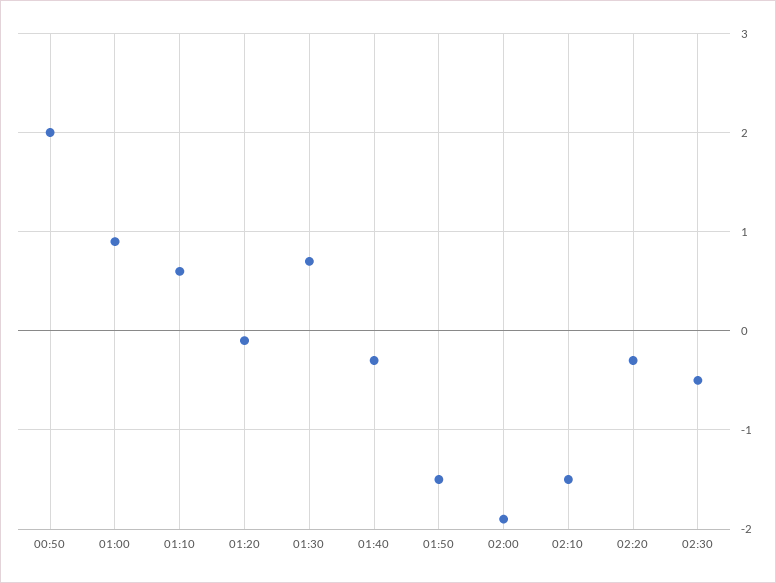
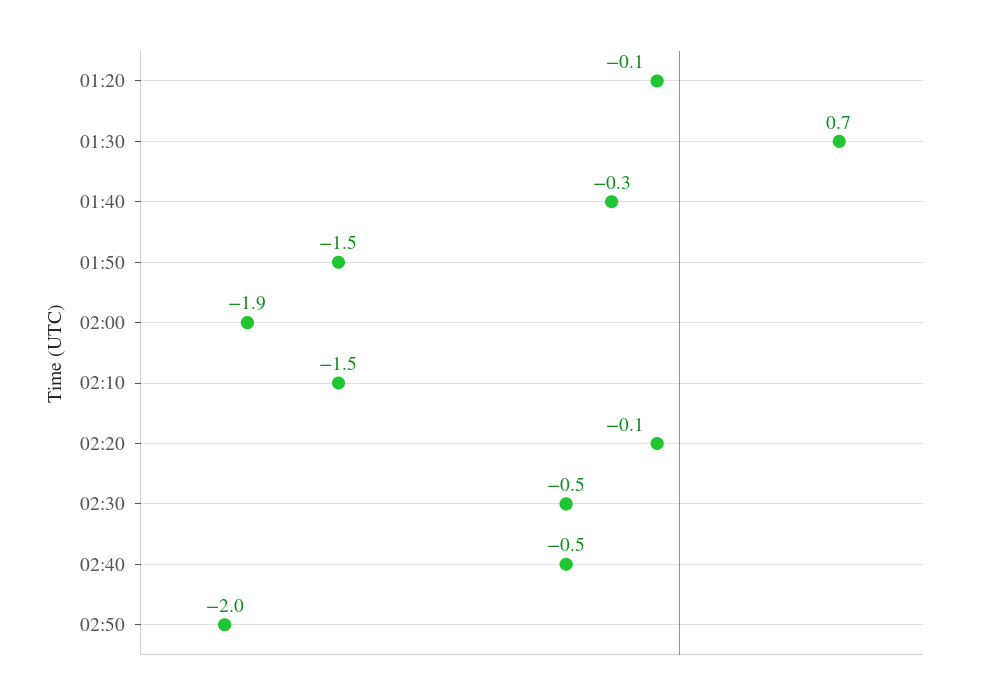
00:50: 2 -> none
01:00: 0.9 -> none
01:10: 0.6 -> none
02:20: -0.3 -> -0.1
02:40: none -> -0.5
02:50: none -> -2

